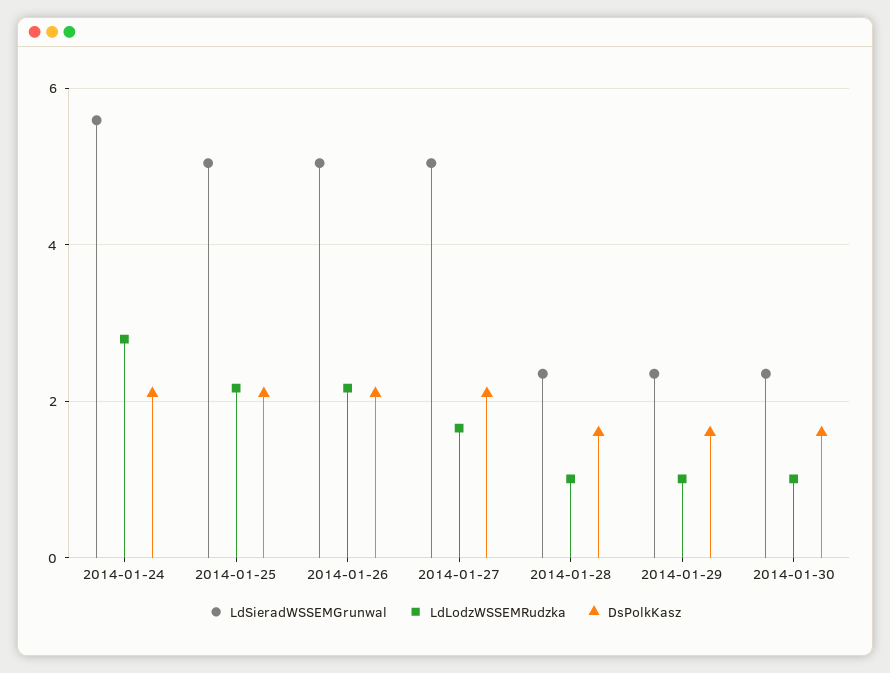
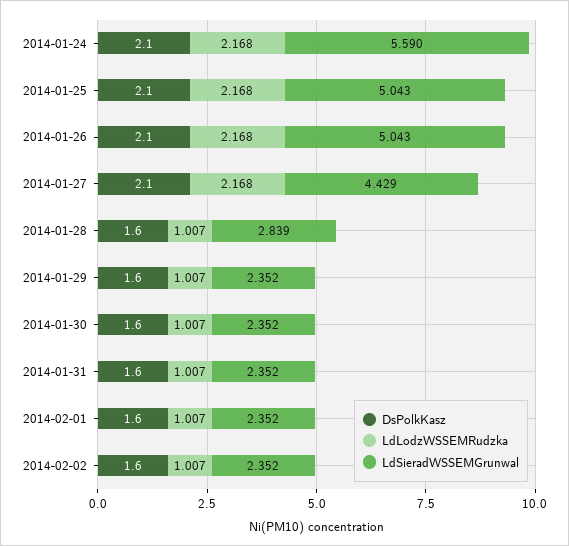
LdLodzWSSEMRudzka, 2014-01-24: 2.8 -> 2.168
LdSieradWSSEMGrunwal, 2014-01-27: 5 -> 4.429
LdLodzWSSEMRudzka, 2014-01-27: 1.6 -> 2.168
LdSieradWSSEMGrunwal, 2014-01-28: 2.4 -> 2.839
DsPolkKasz, 2014-01-31: none -> 1.6
LdLodzWSSEMRudzka, 2014-01-31: none -> 1.007
LdSieradWSSEMGrunwal, 2014-01-31: none -> 2.352
DsPolkKasz, 2014-02-01: none -> 1.6
LdLodzWSSEMRudzka, 2014-02-01: none -> 1.007
LdSieradWSSEMGrunwal, 2014-02-01: none -> 2.352
DsPolkKasz, 2014-02-02: none -> 1.6
LdLodzWSSEMRudzka, 2014-02-02: none -> 1.007
LdSieradWSSEMGrunwal, 2014-02-02: none -> 2.352

